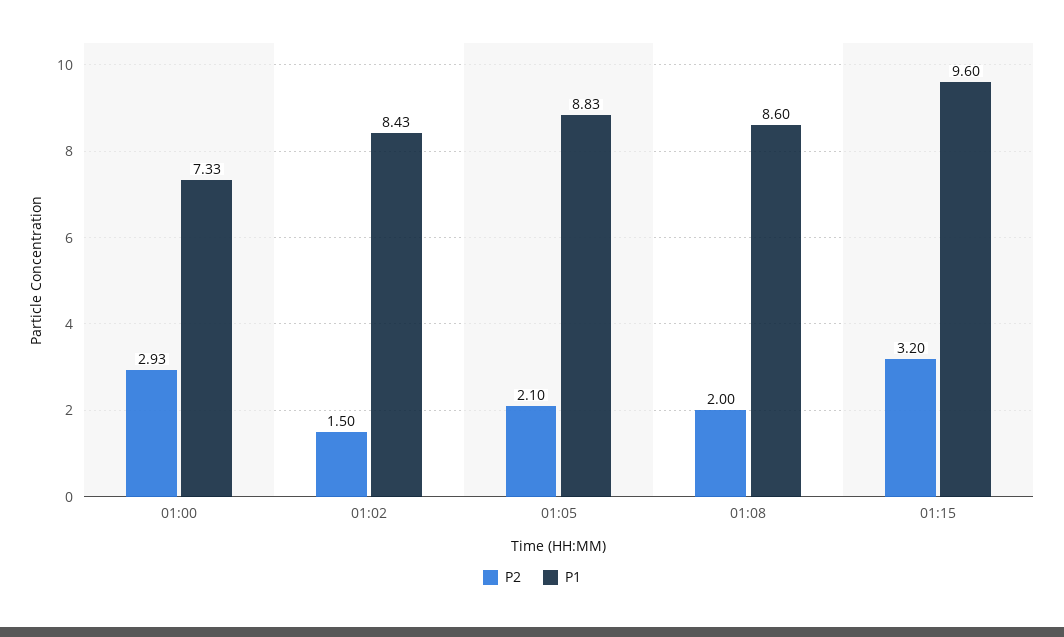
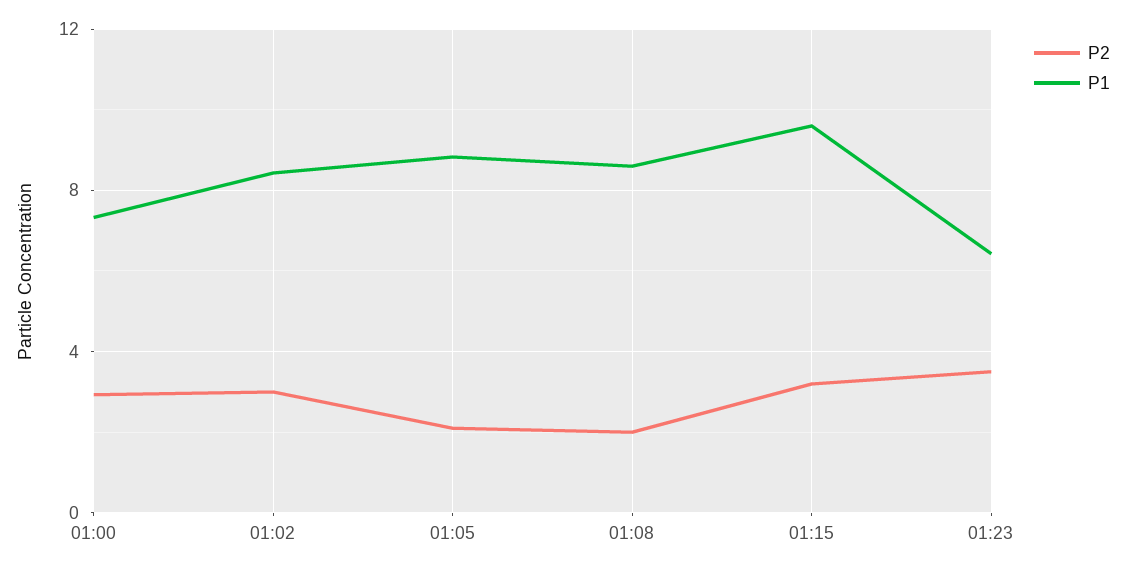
P2, 01:02: 1.5 -> 3
P2, 01:23: none -> 3.5
P1, 01:23: none -> 6.5

